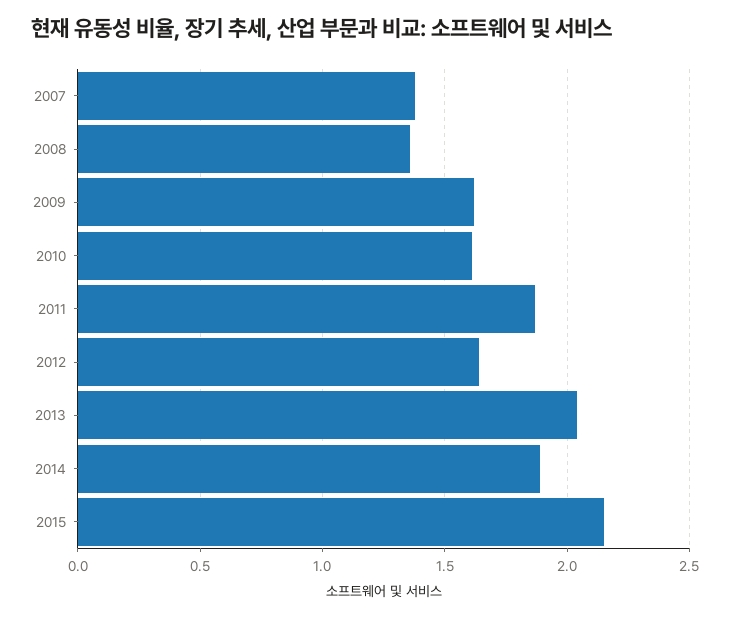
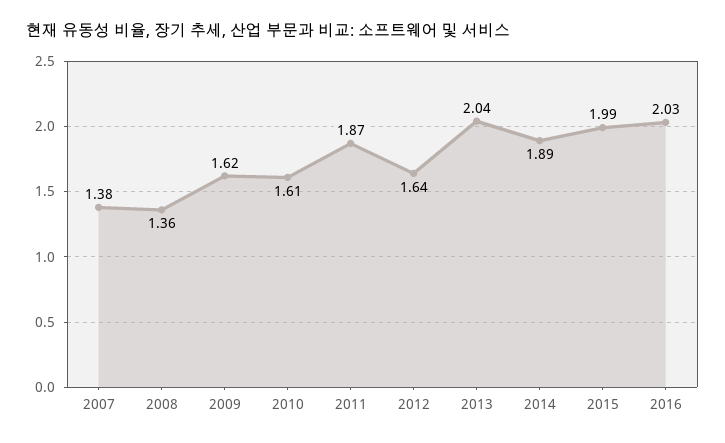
2015: 2.15 -> 1.99
2016: none -> 2.03

